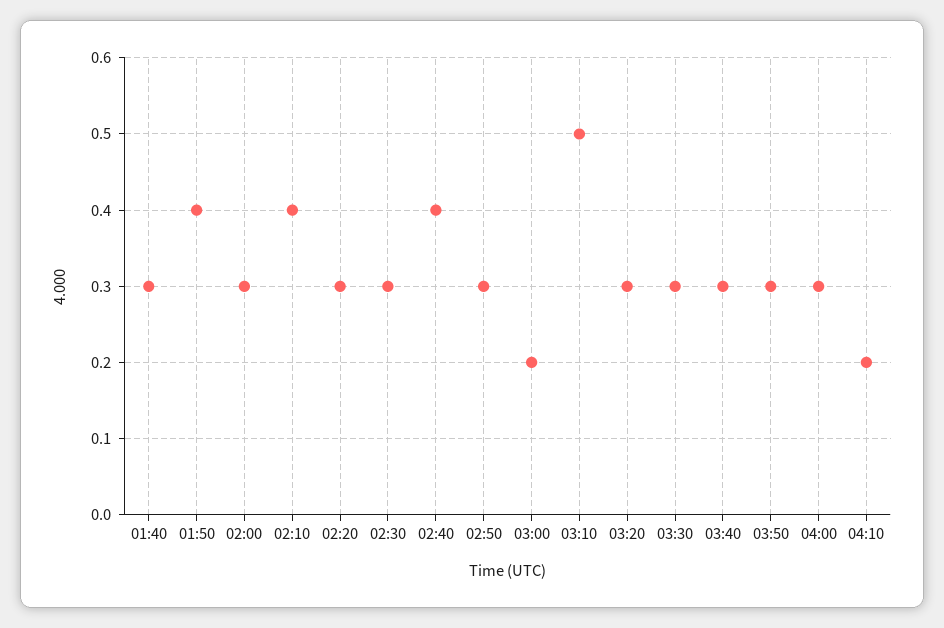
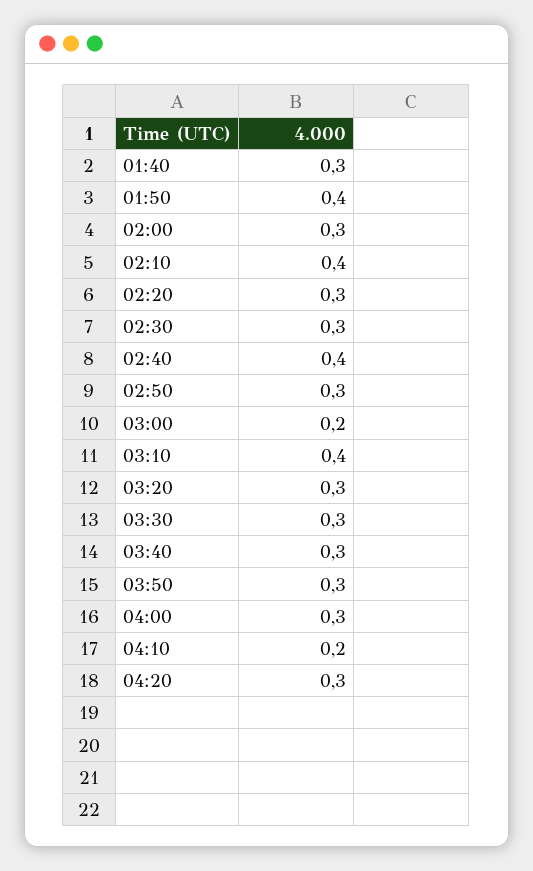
03:10: 0.5 -> 0.4
04:20: none -> 0.3

